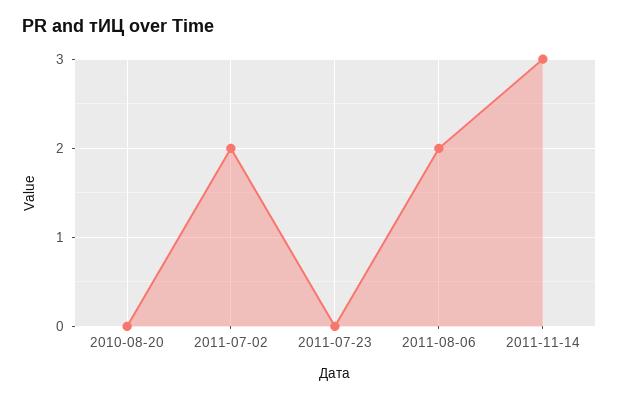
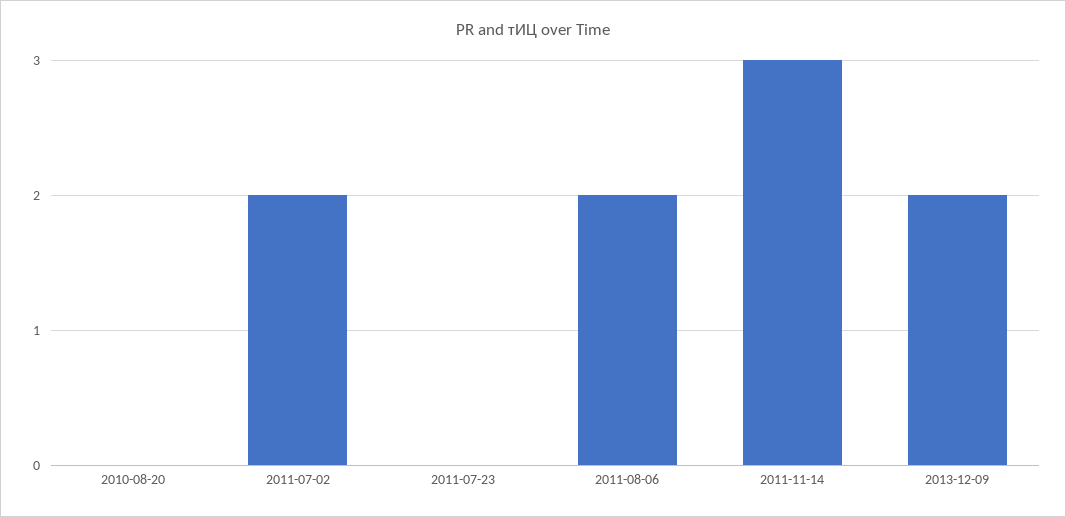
2013-12-09: none -> 2

